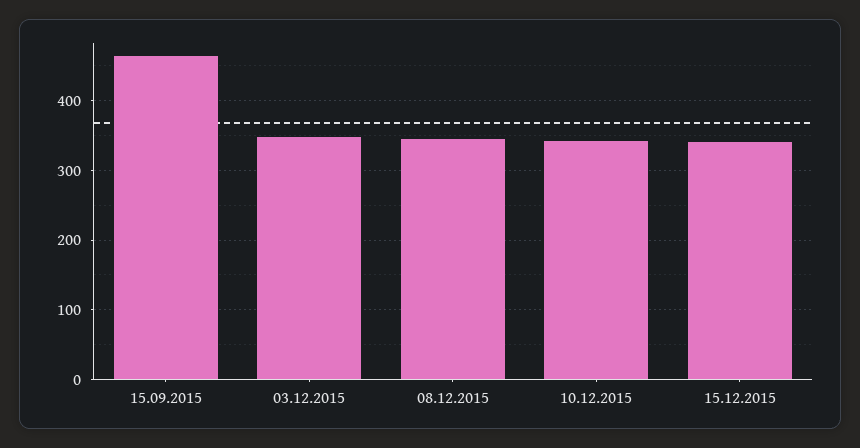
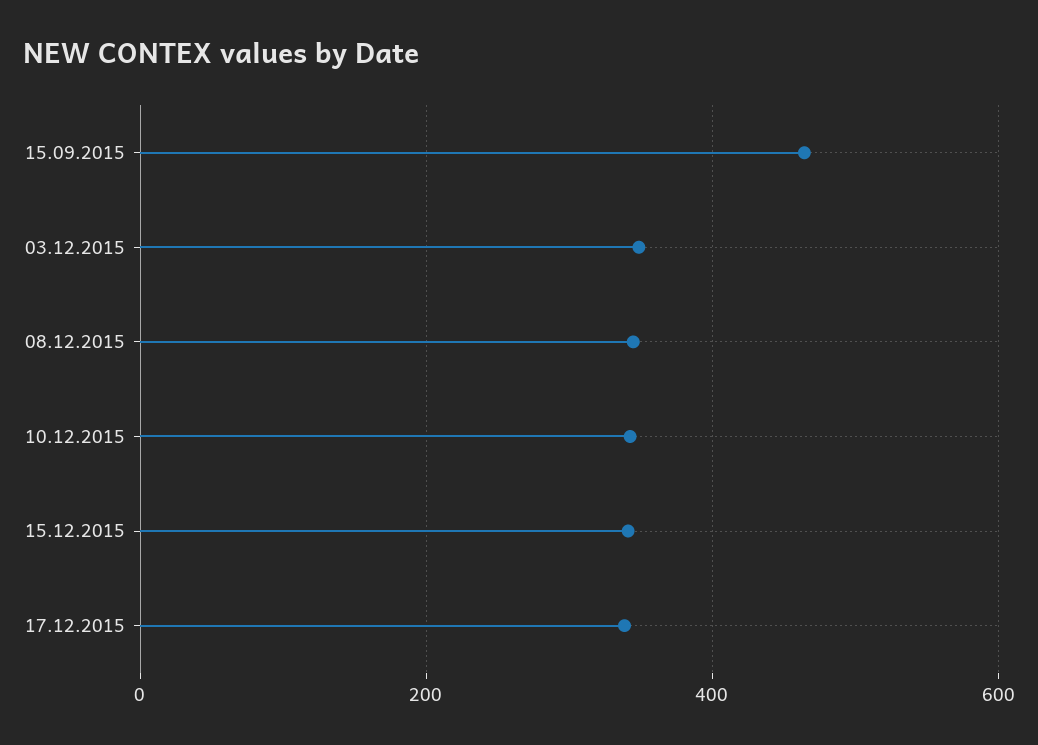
17.12.2015: none -> 340

